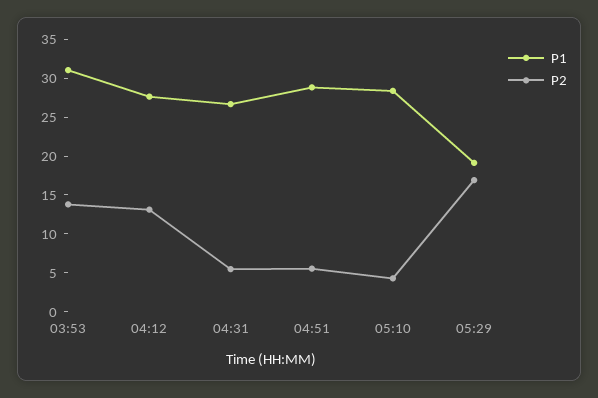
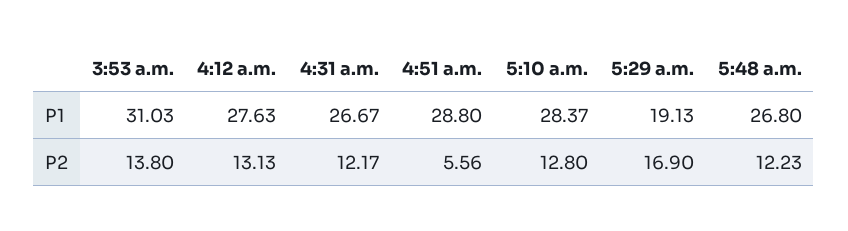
P2, 04:31: 5 -> 12.17
P2, 05:10: 5 -> 12.8
P1, 5:48 a.m.: none -> 26.8
P2, 5:48 a.m.: none -> 12.23

